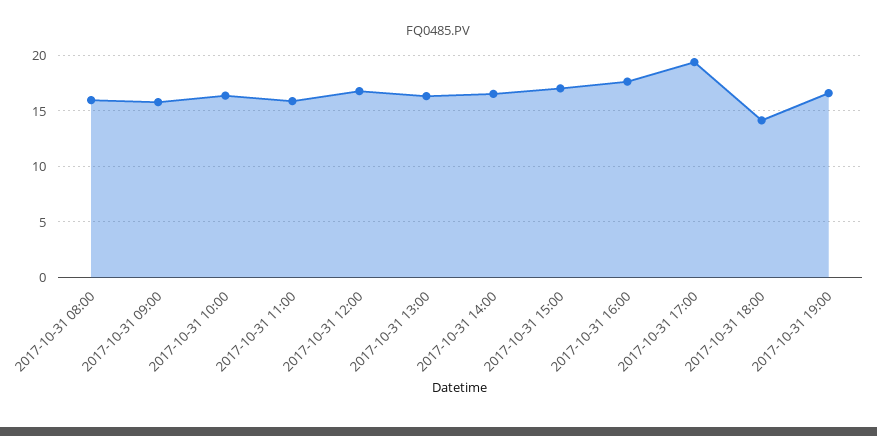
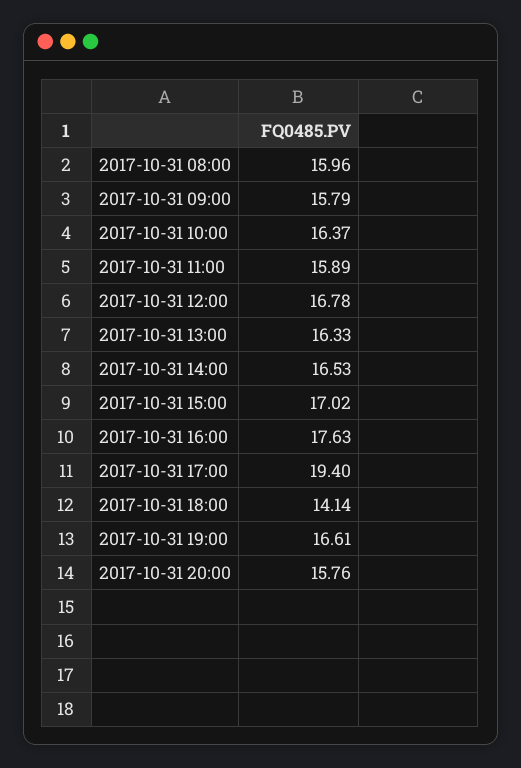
2017-10-31 20:00: none -> 15.76

